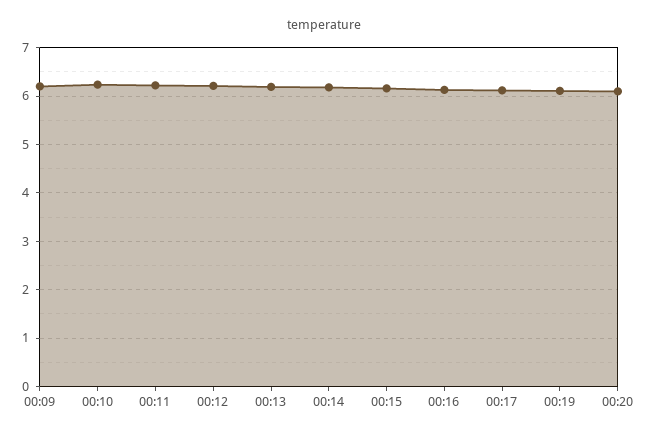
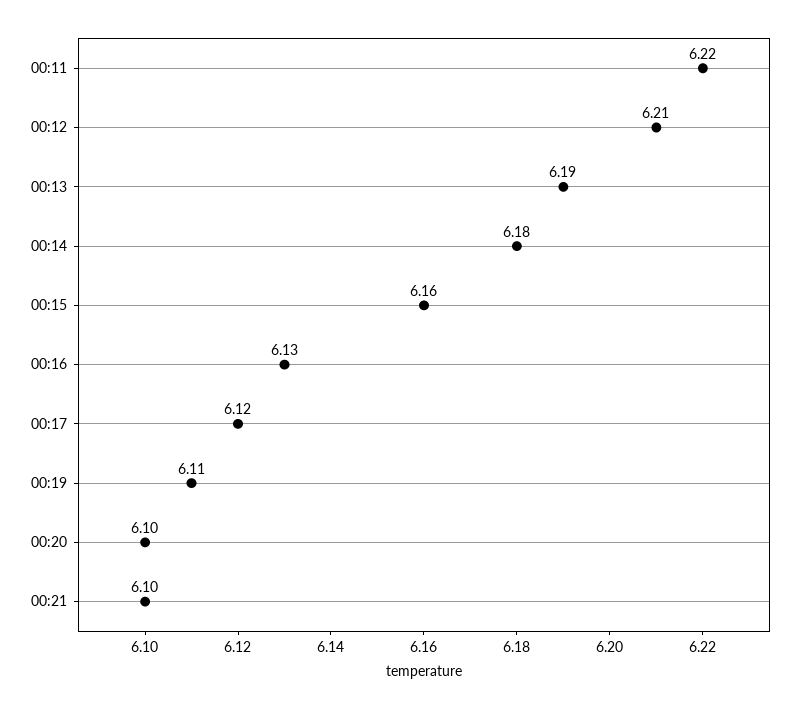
00:09: 6.2 -> none
00:10: 6.2 -> none
00:21: none -> 6.1

